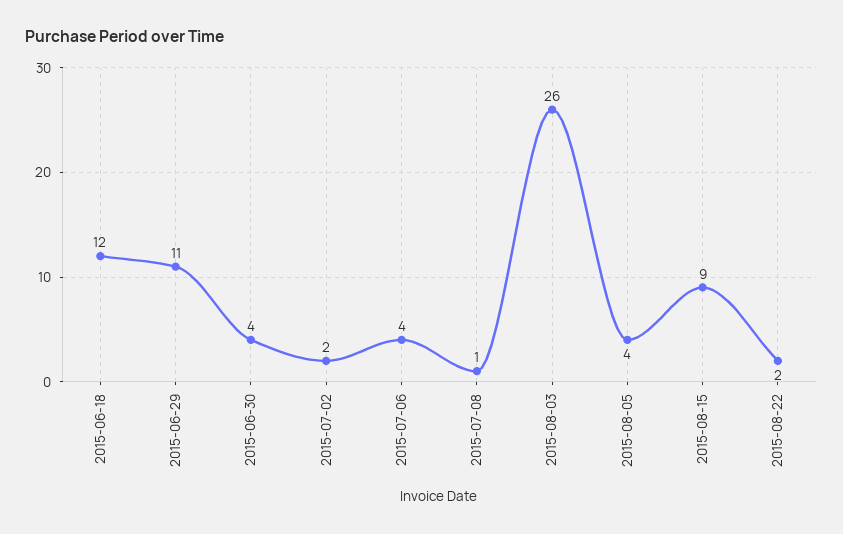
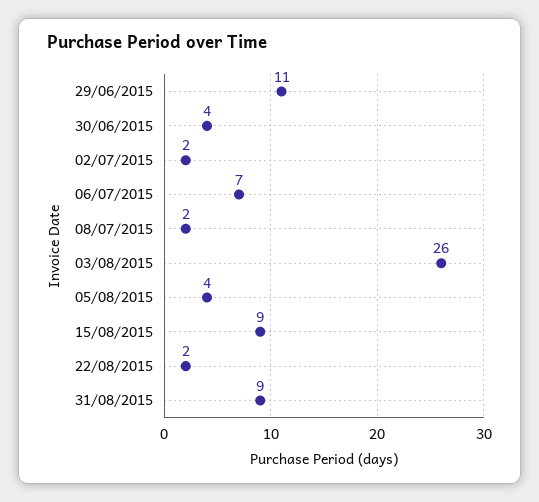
2015-06-18: 12 -> none
2015-07-06: 4 -> 7
2015-07-08: 1 -> 2
31/08/2015: none -> 9

